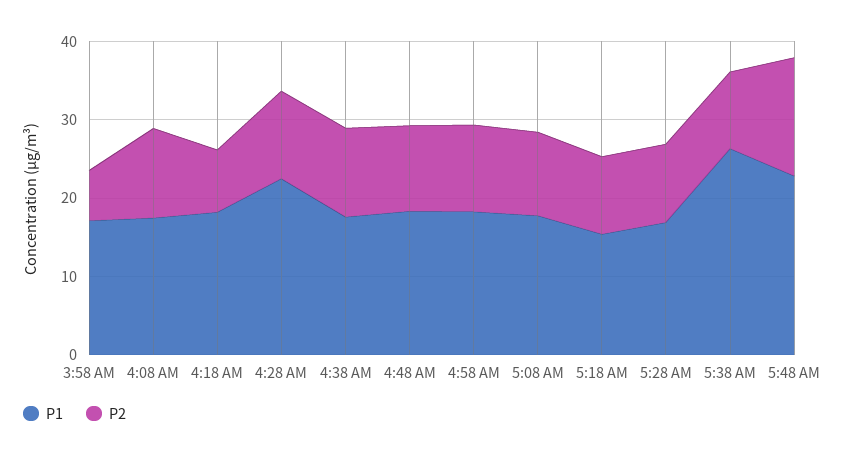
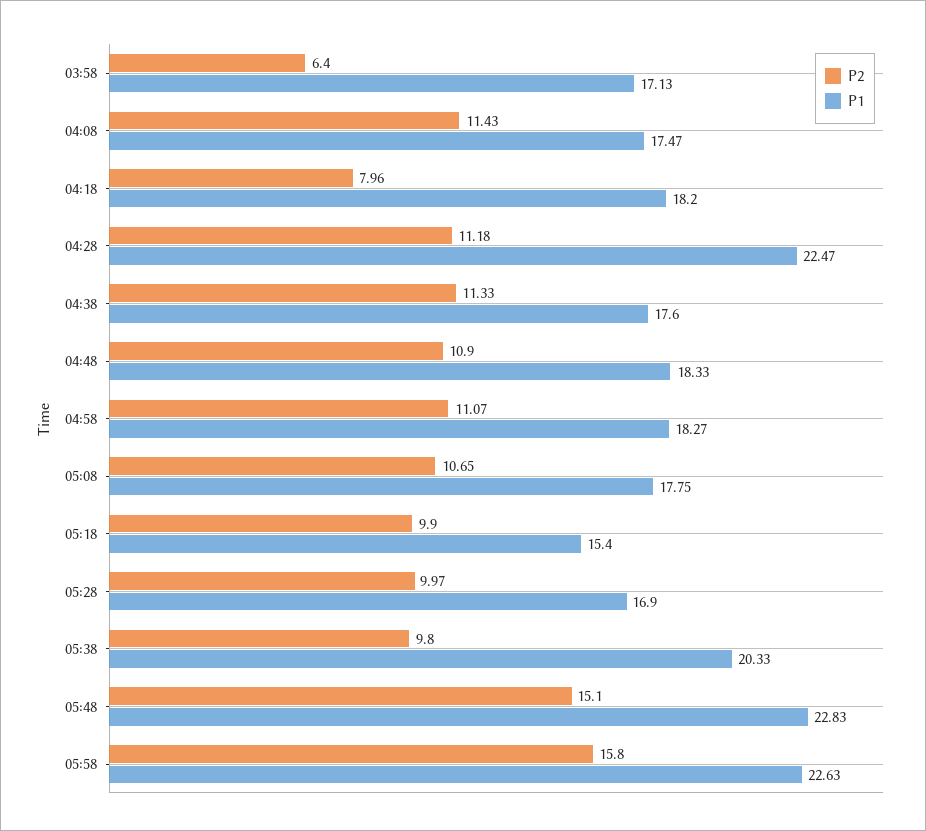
P1, 5:38 AM: 26 -> 20.33
P2, 05:58: none -> 15.8
P1, 05:58: none -> 22.63

